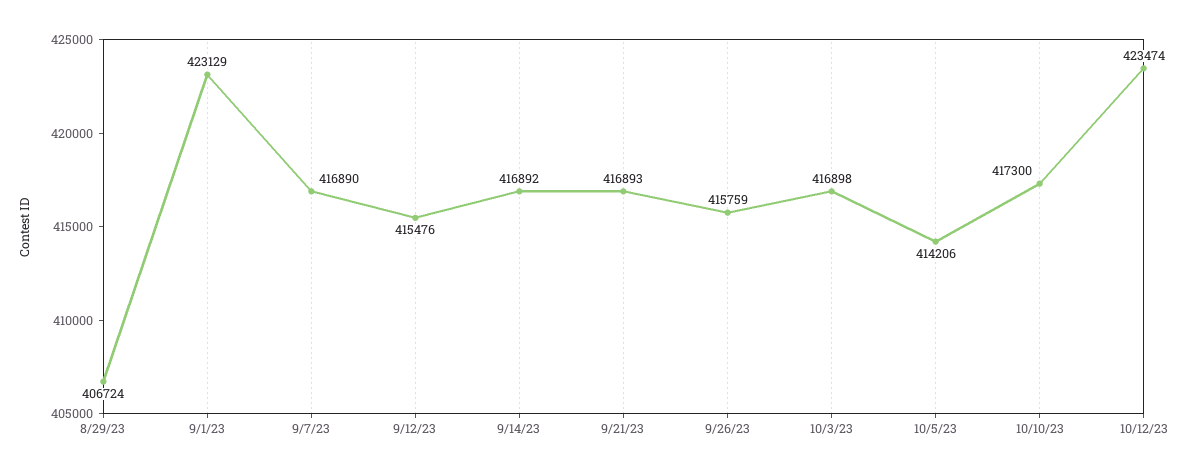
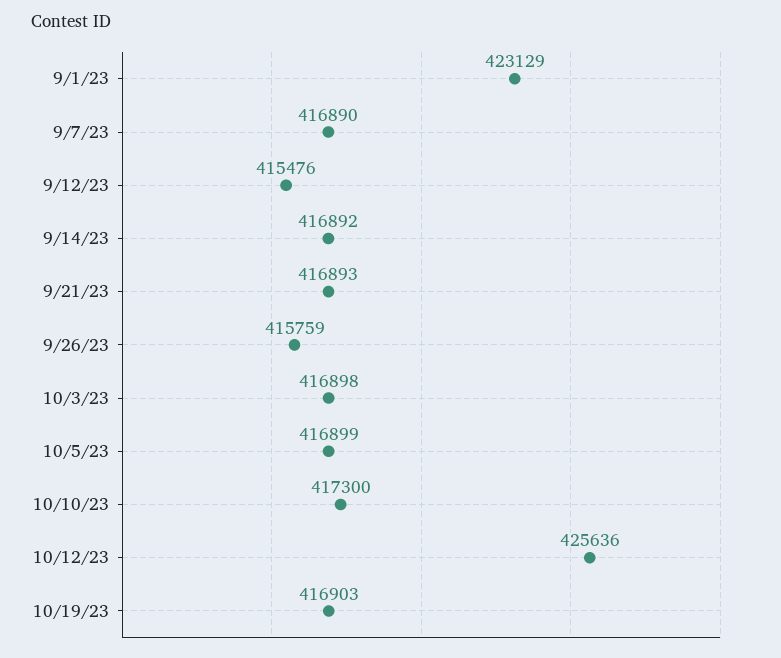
8/29/23: 406724 -> none
10/5/23: 414206 -> 416899
10/12/23: 423474 -> 425636
10/19/23: none -> 416903

